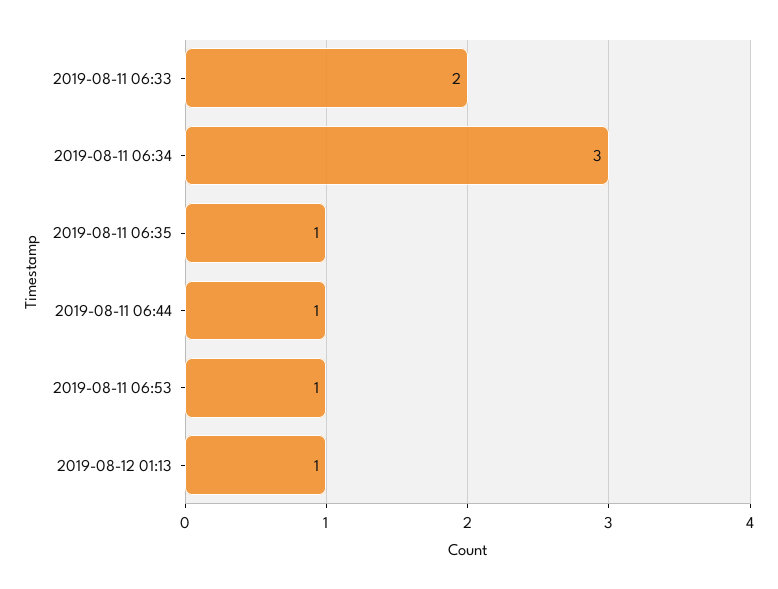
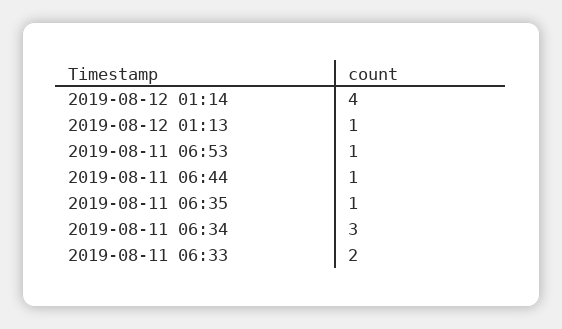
2019-08-12 01:14: none -> 4

